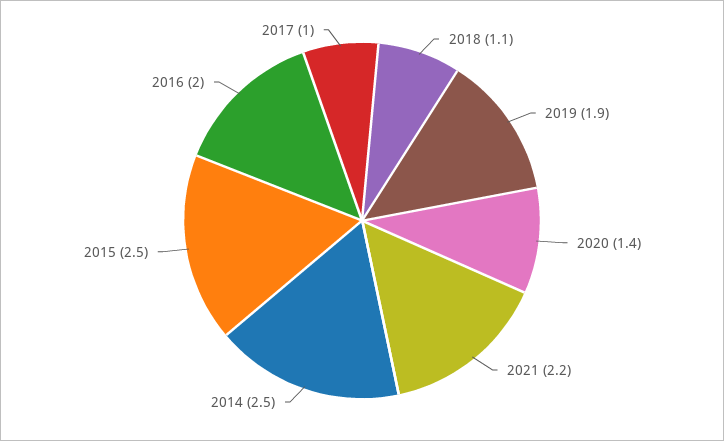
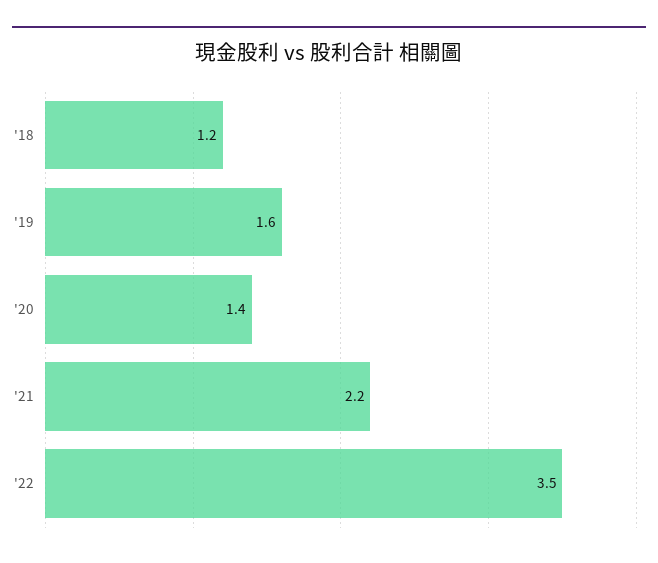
2018: 1.1 -> 1.2
2019: 1.9 -> 1.6
2014: 2.5 -> none
2015: 2.5 -> none
2016: 2 -> none
2017: 1 -> none
'22: none -> 3.5

